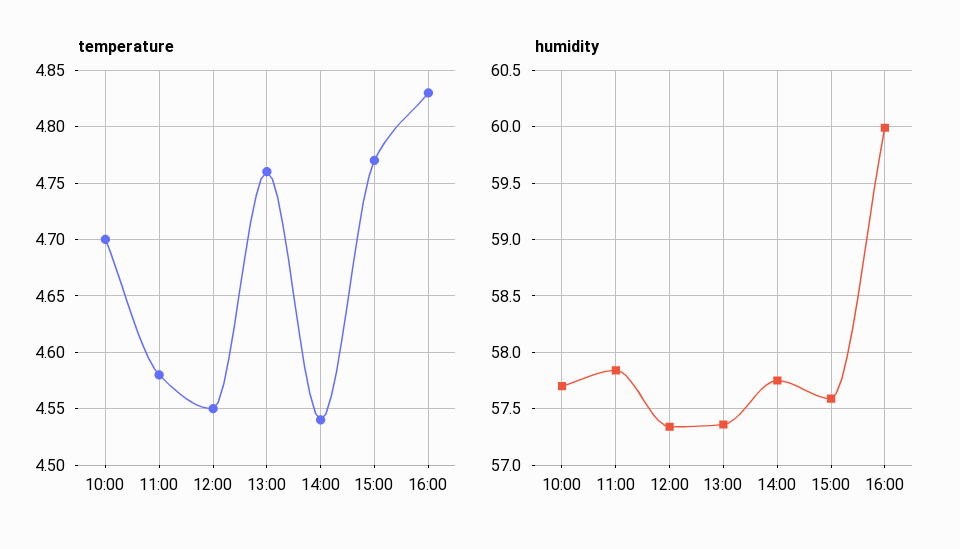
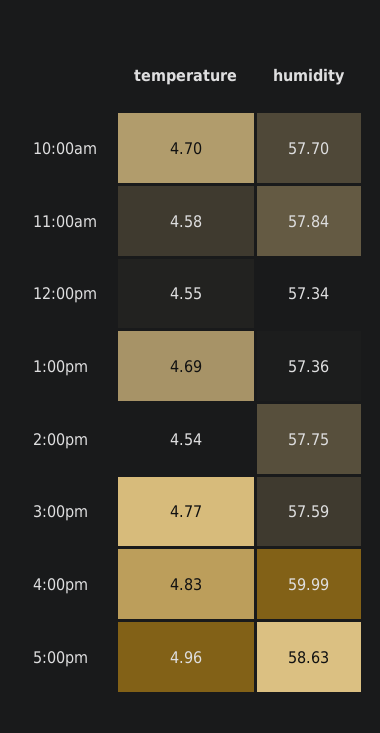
temperature, 13:00: 4.76 -> 4.69
temperature, 5:00pm: none -> 4.96
humidity, 5:00pm: none -> 58.63

